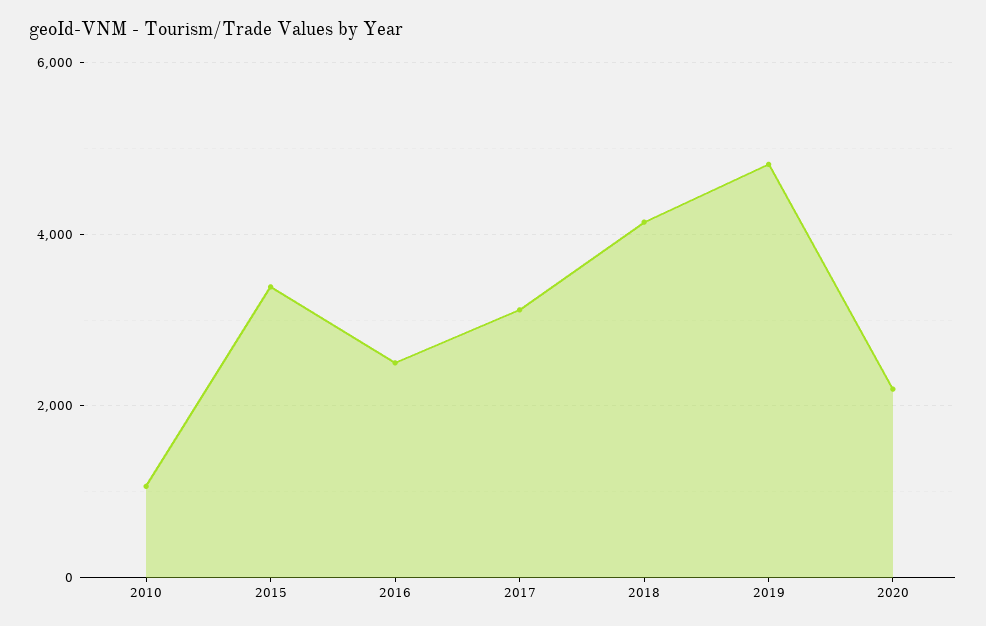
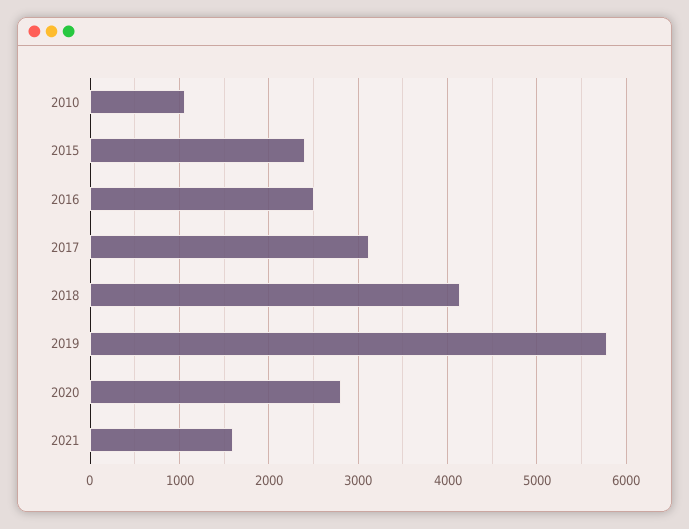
2015: 3400 -> 2400
2019: 4800 -> 5800
2020: 2200 -> 2800
2021: none -> 1600

